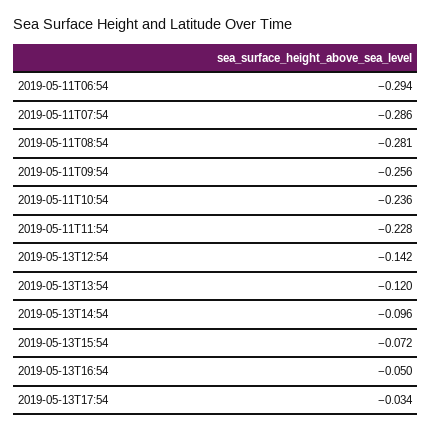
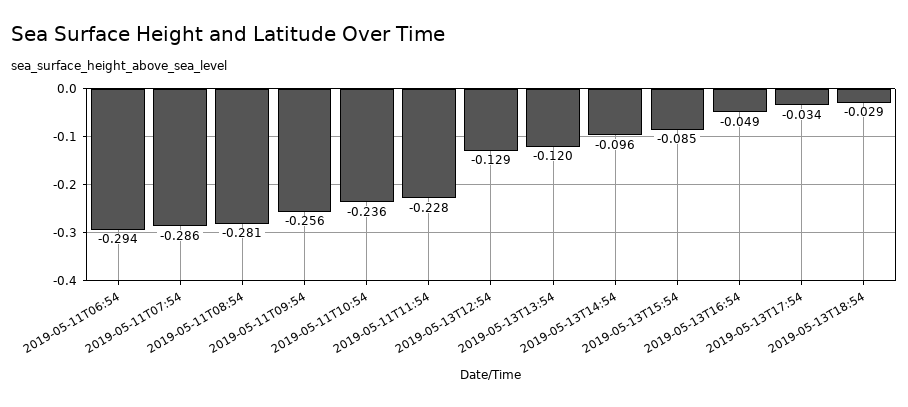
2019-05-13T12:54: -0.142 -> -0.129
2019-05-13T15:54: -0.072 -> -0.085
2019-05-13T16:54: -0.05 -> -0.049
2019-05-13T18:54: none -> -0.029

